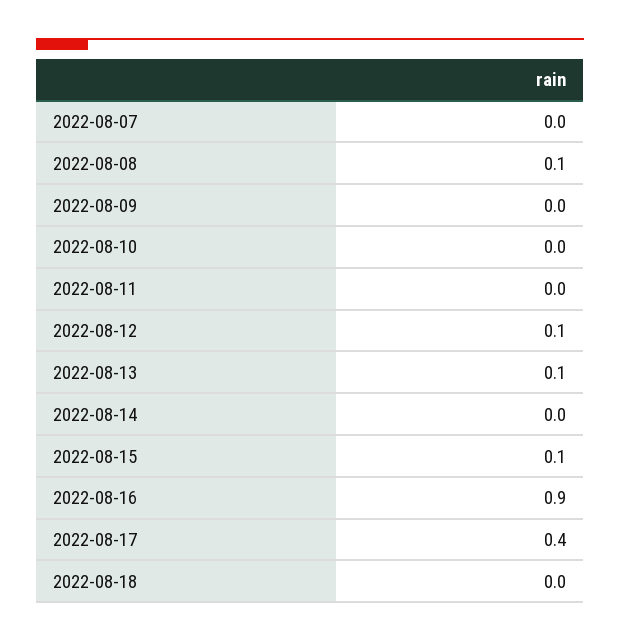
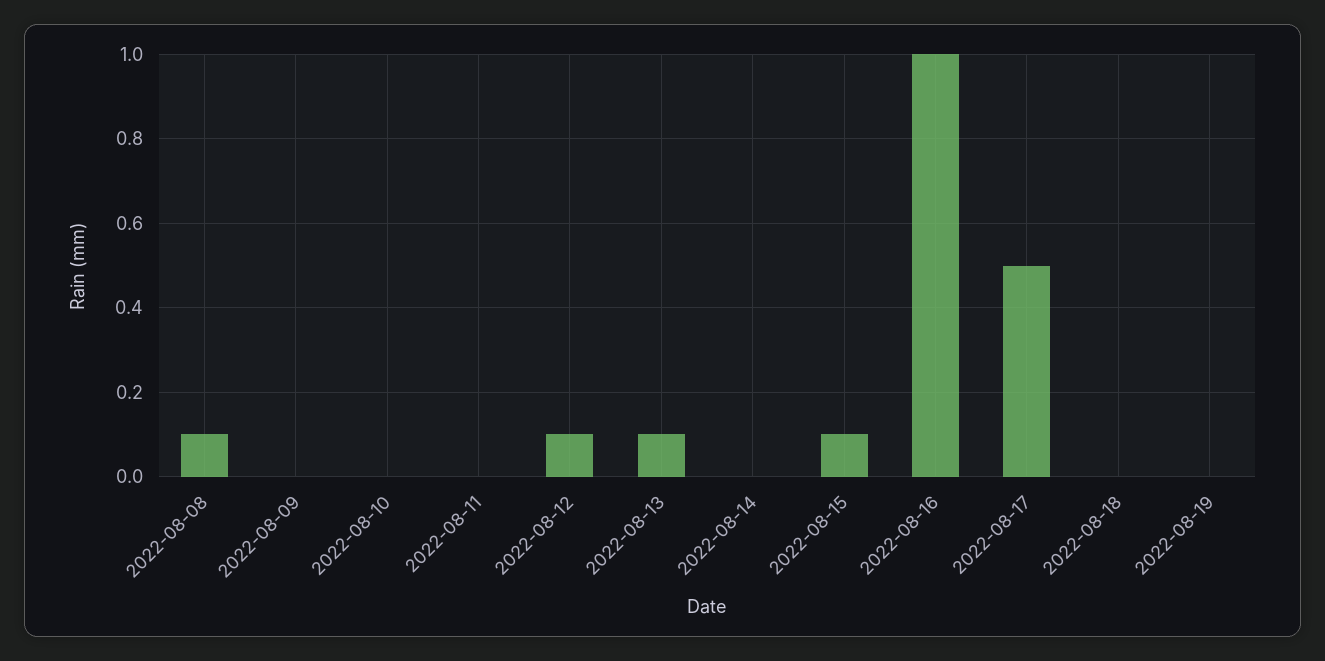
2022-08-07: 0 -> none
2022-08-16: 0.9 -> 1
2022-08-17: 0.4 -> 0.5
2022-08-19: none -> 0

